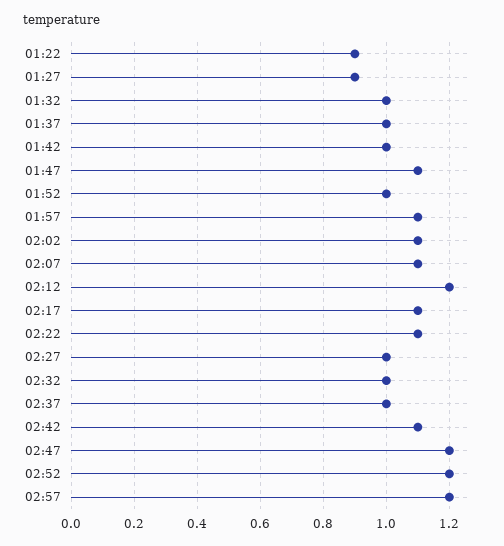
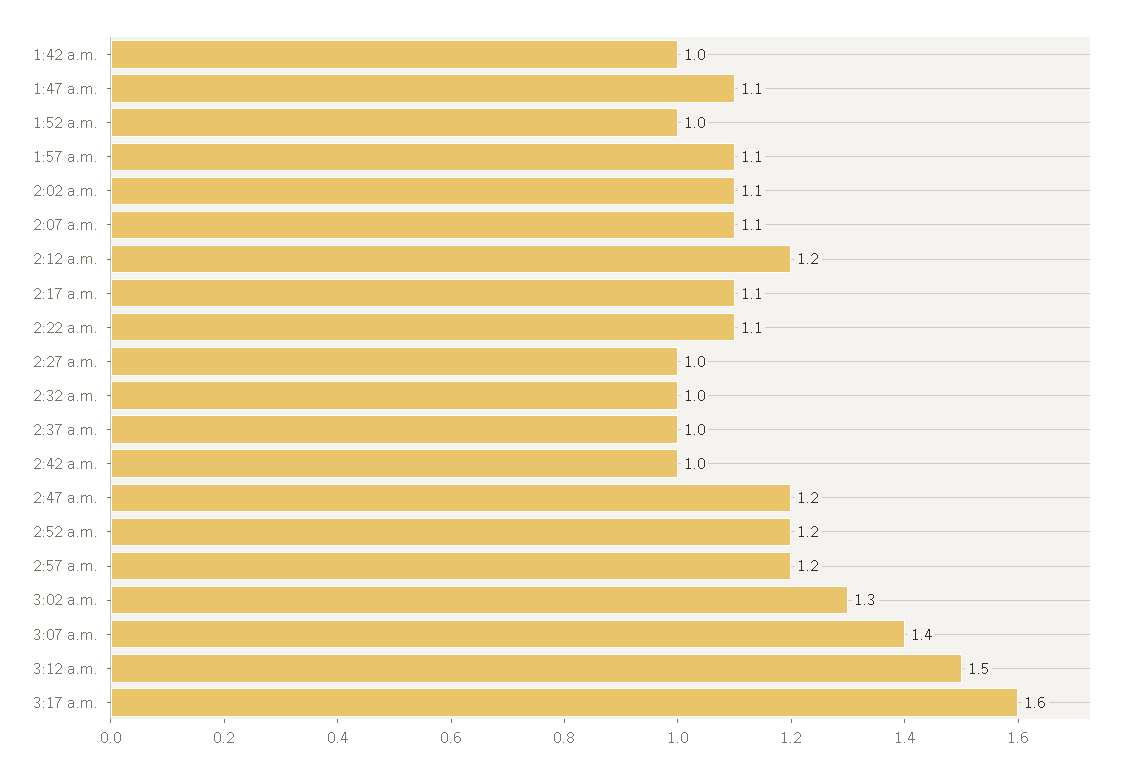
01:22: 0.9 -> none
01:27: 0.9 -> none
01:32: 1 -> none
01:37: 1 -> none
02:42: 1.1 -> 1
3:02 a.m.: none -> 1.3
3:07 a.m.: none -> 1.4
3:12 a.m.: none -> 1.5
3:17 a.m.: none -> 1.6

